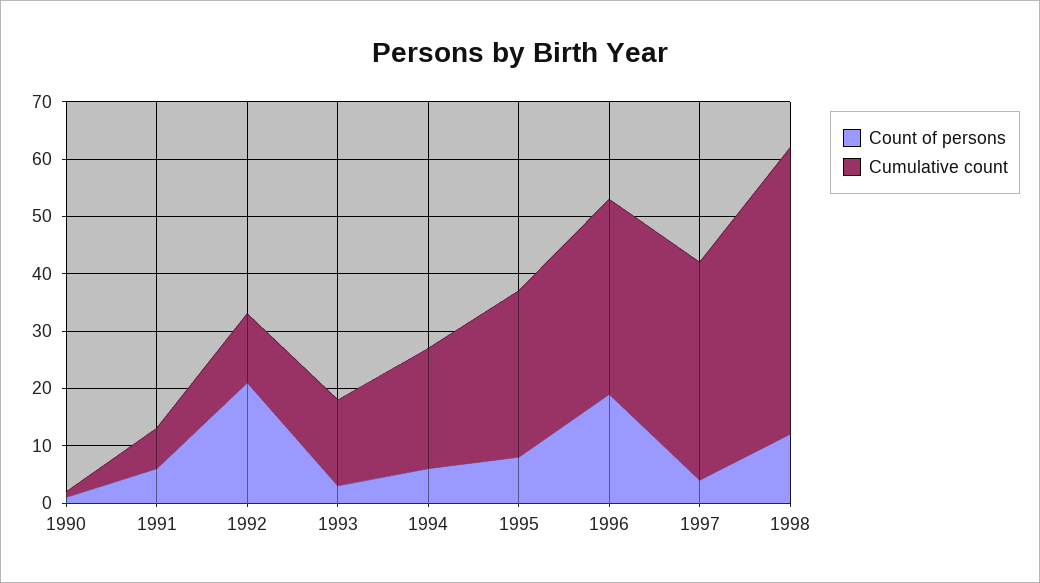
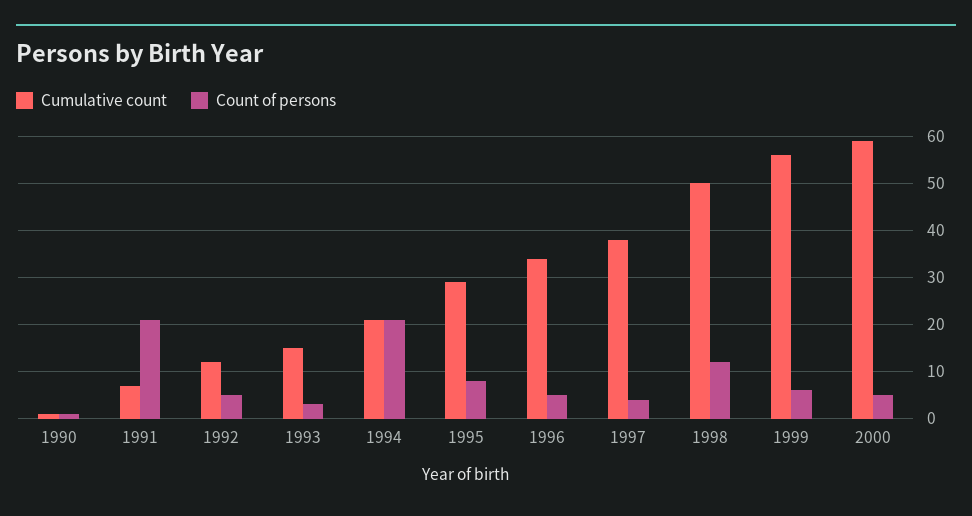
Count of persons, 1991: 5 -> 20
Count of persons, 1992: 20 -> 5
Count of persons, 1994: 5 -> 20
Count of persons, 1996: 20 -> 5
Cumulative count, 1999: none -> 55
Count of persons, 1999: none -> 5
Cumulative count, 2000: none -> 60
Count of persons, 2000: none -> 5

